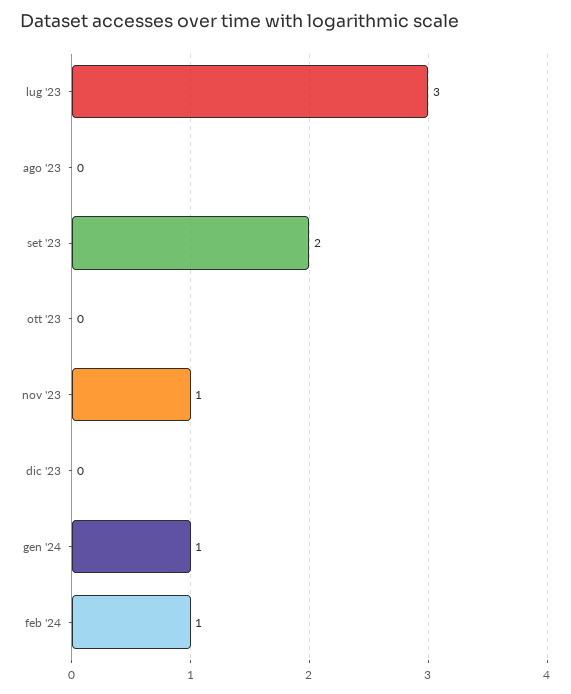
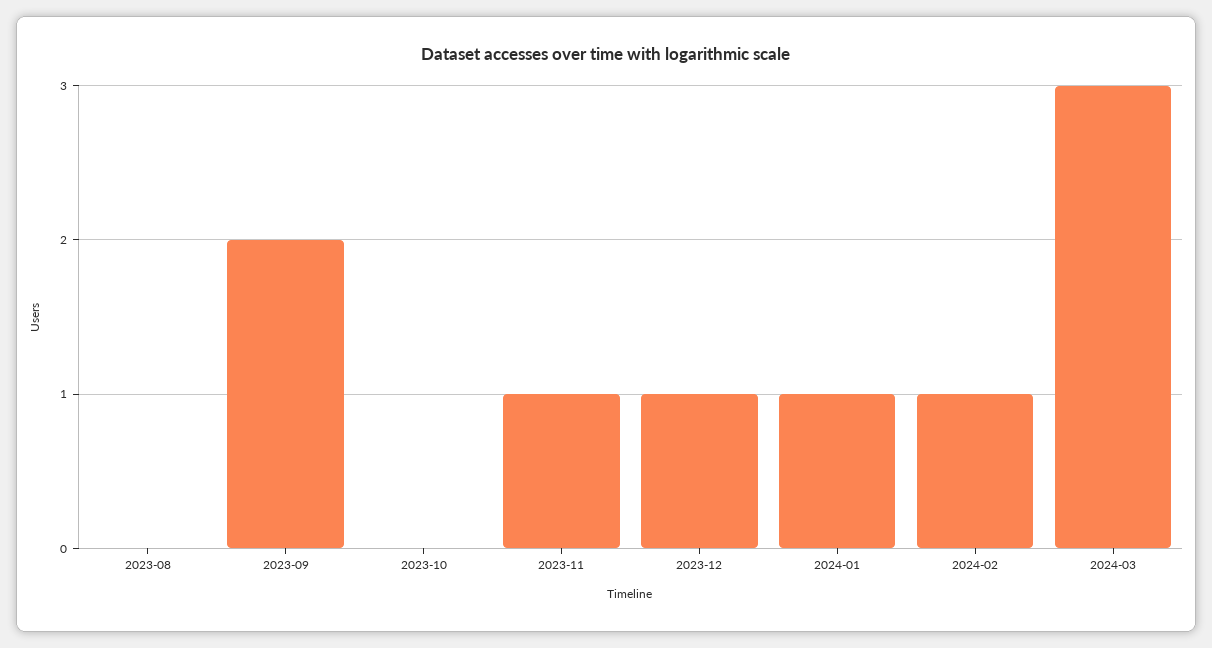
lug '23: 3 -> none
dic '23: 0 -> 1
2024-03: none -> 3

